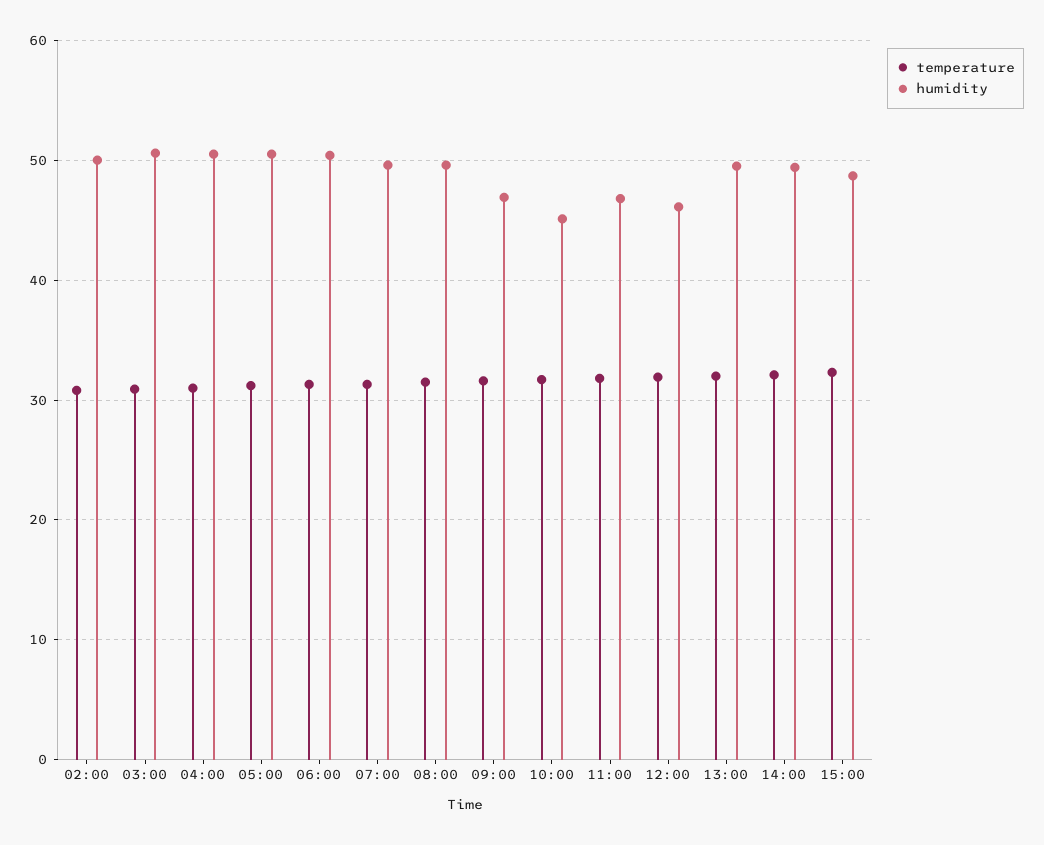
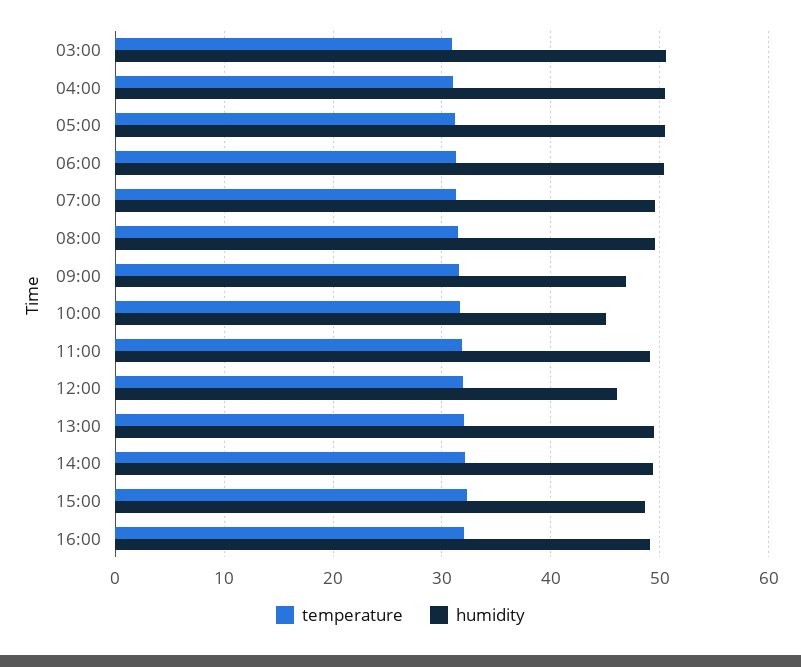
temperature, 02:00: 31 -> none
humidity, 02:00: 50 -> none
humidity, 11:00: 47 -> 49
temperature, 16:00: none -> 32
humidity, 16:00: none -> 49

